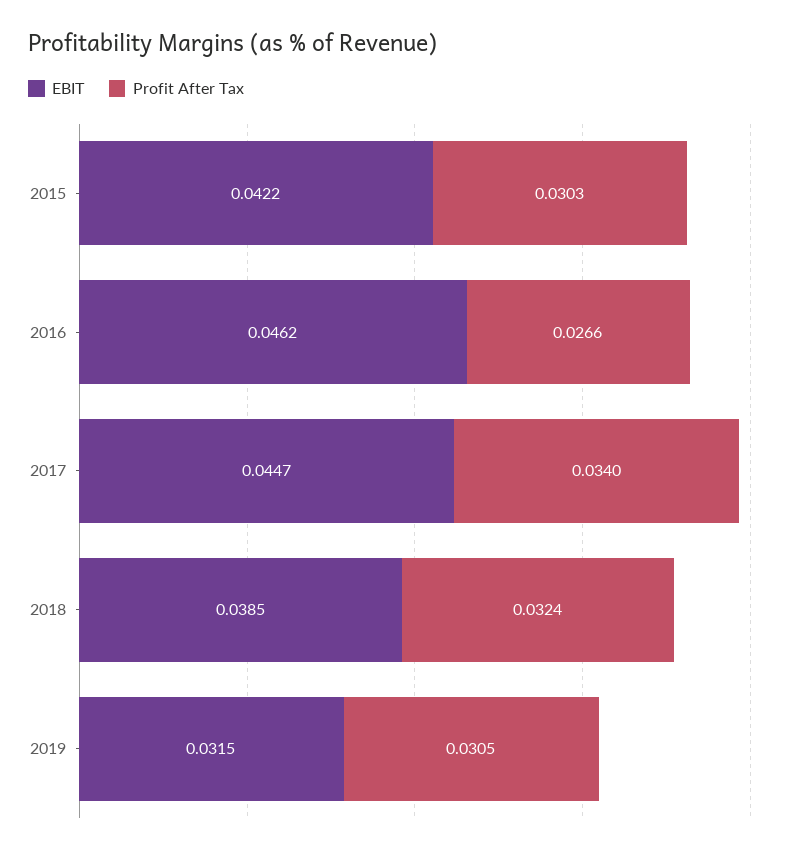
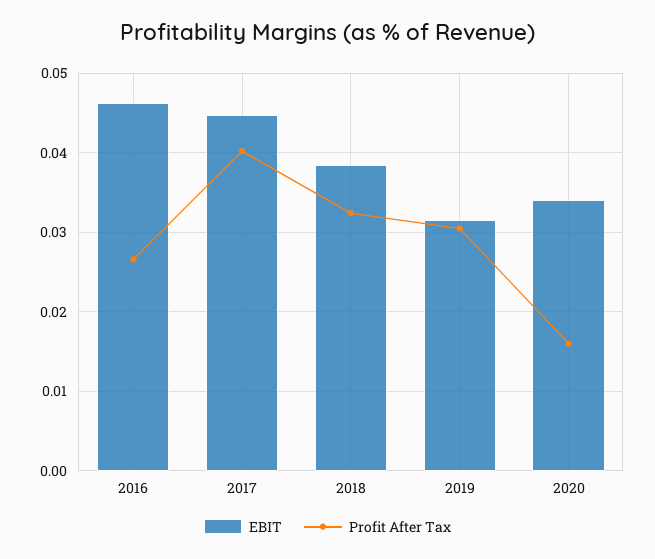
EBIT, 2015: 0.0422 -> none
Profit After Tax, 2015: 0.0303 -> none
Profit After Tax, 2017: 0.034 -> 0.04
EBIT, 2020: none -> 0.034
Profit After Tax, 2020: none -> 0.016

